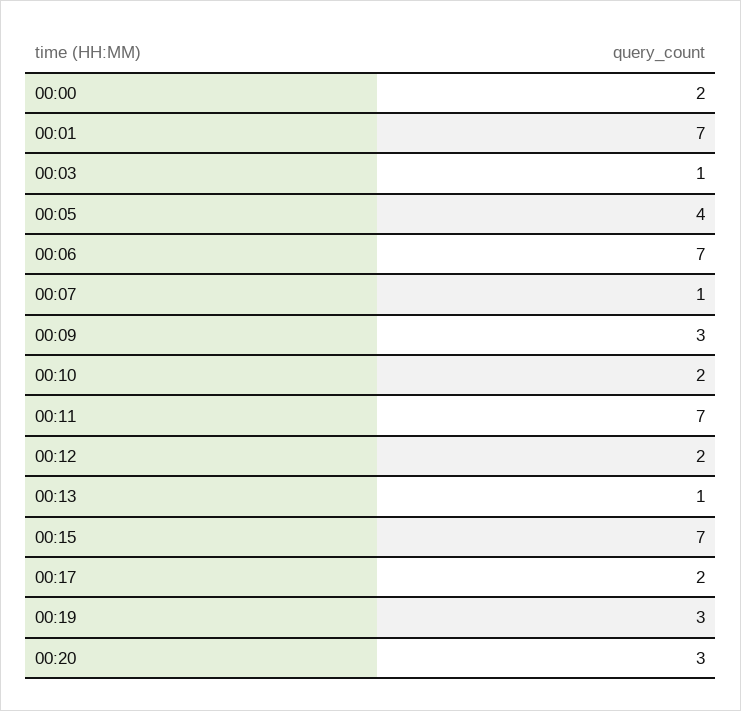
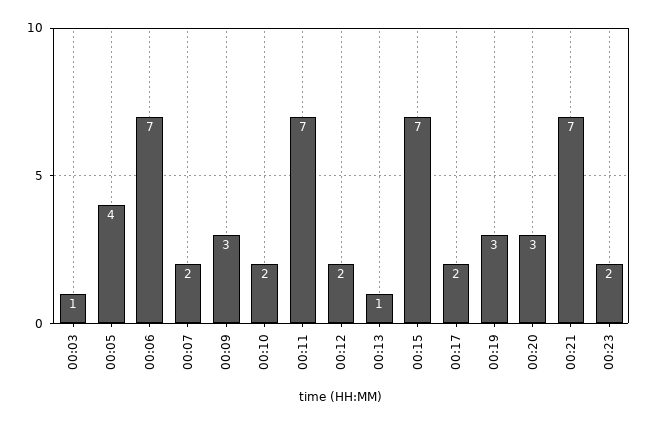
00:00: 2 -> none
00:01: 7 -> none
00:07: 1 -> 2
00:21: none -> 7
00:23: none -> 2

